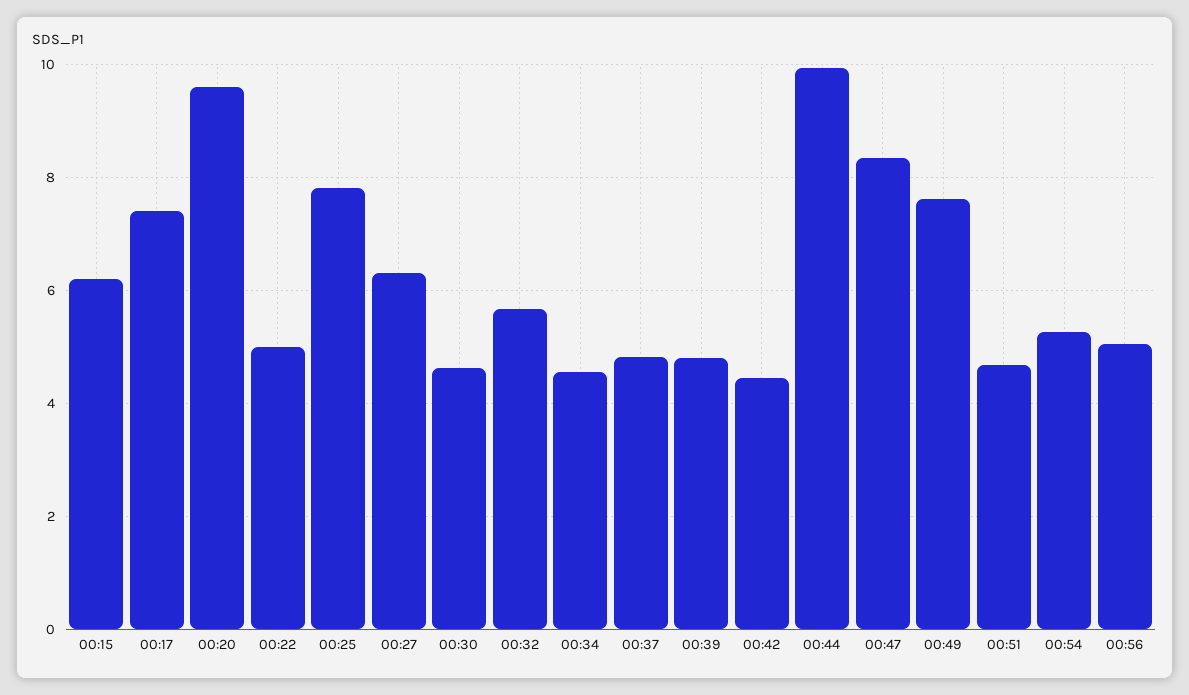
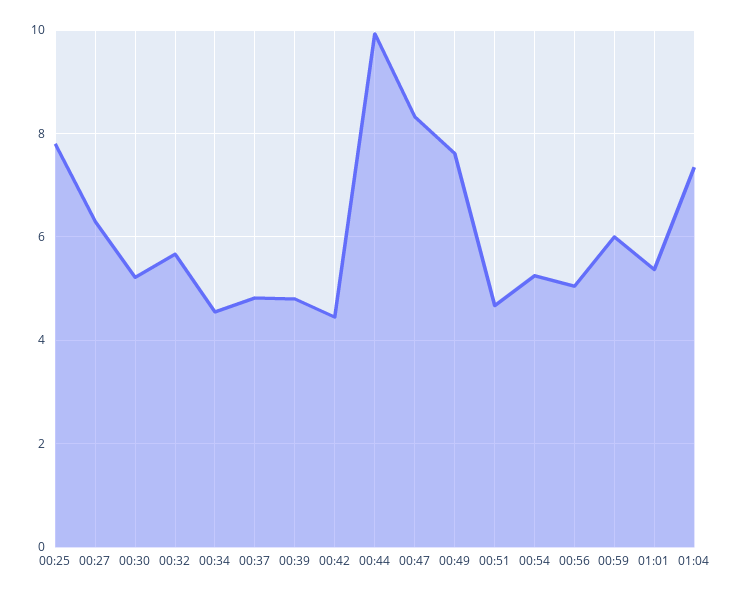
00:15: 6.2 -> none
00:17: 7.4 -> none
00:20: 9.6 -> none
00:22: 5 -> none
00:30: 4.6 -> 5.2
00:59: none -> 6
01:01: none -> 5.4
01:04: none -> 7.4

